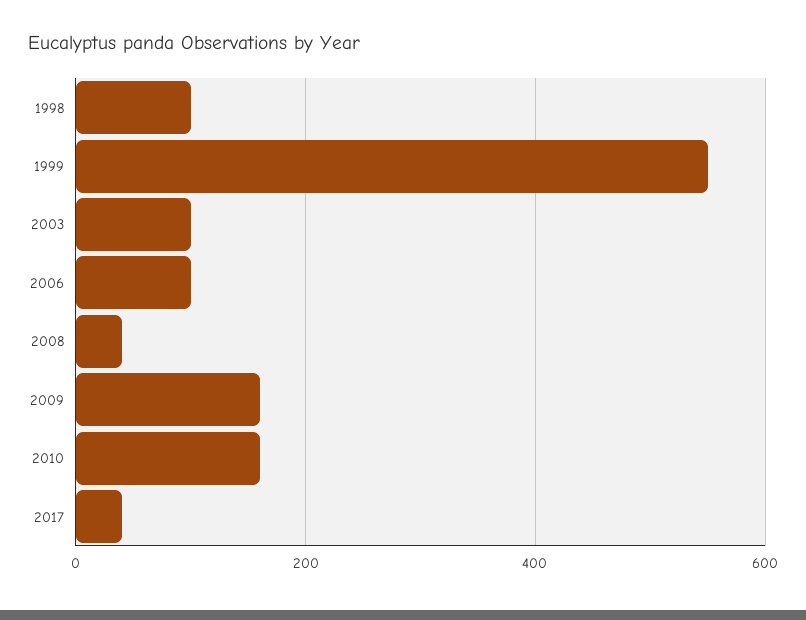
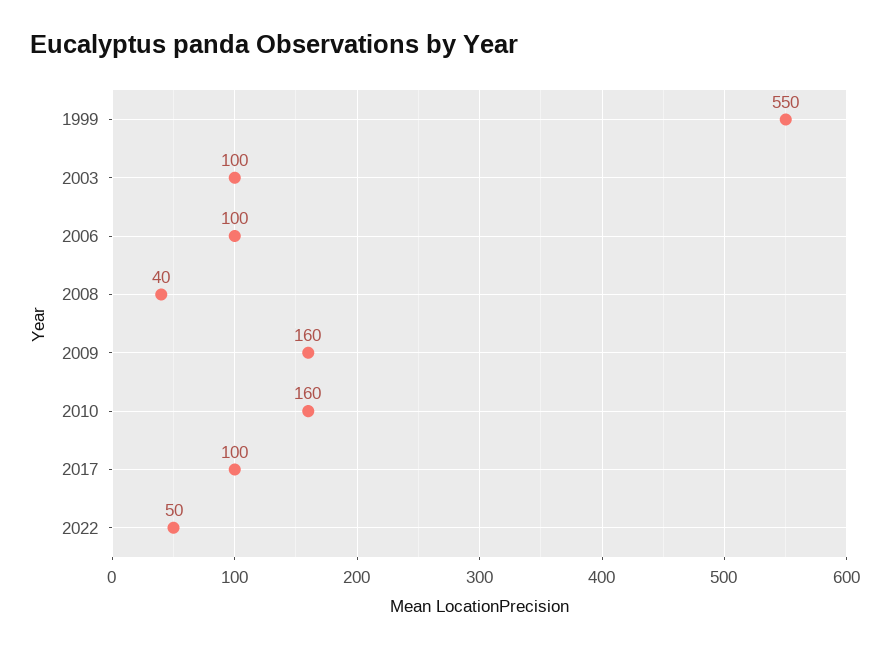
1998: 100 -> none
2017: 40 -> 100
2022: none -> 50

